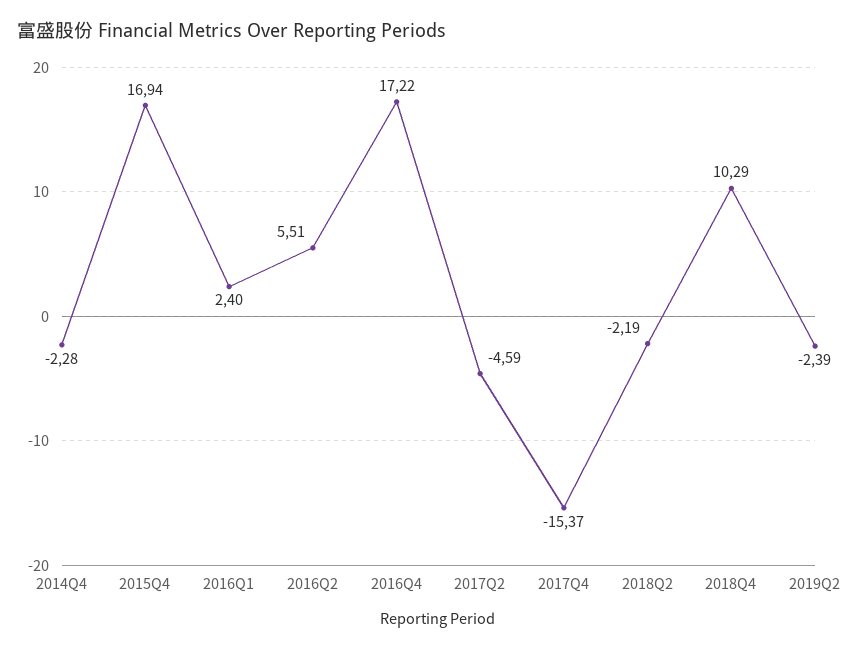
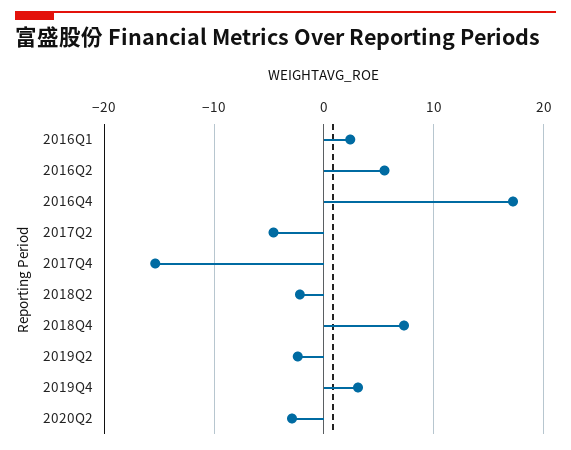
2014Q4: -2.28 -> none
2015Q4: 16.94 -> none
2018Q4: 10.29 -> 7
2019Q4: none -> 3
2020Q2: none -> -3

